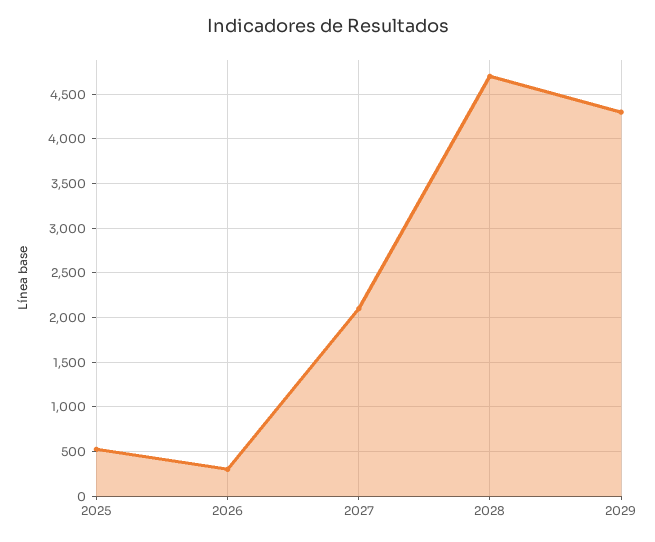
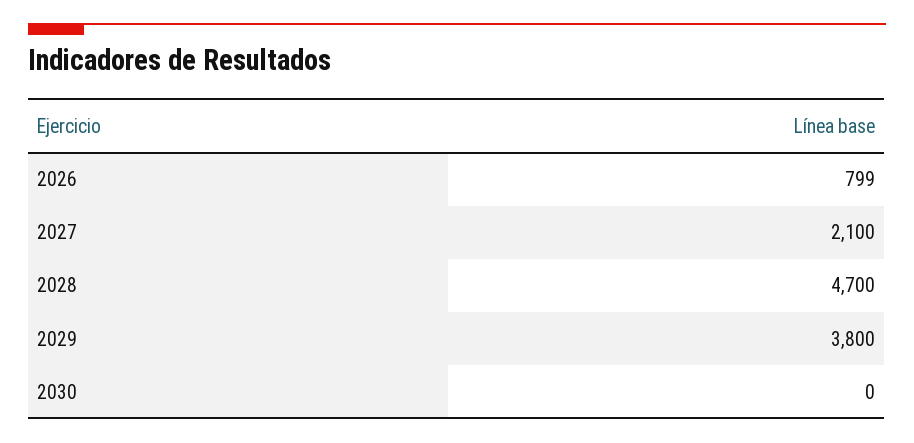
2025: 500 -> none
2026: 300 -> 799
2029: 4300 -> 3800
2030: none -> 0

